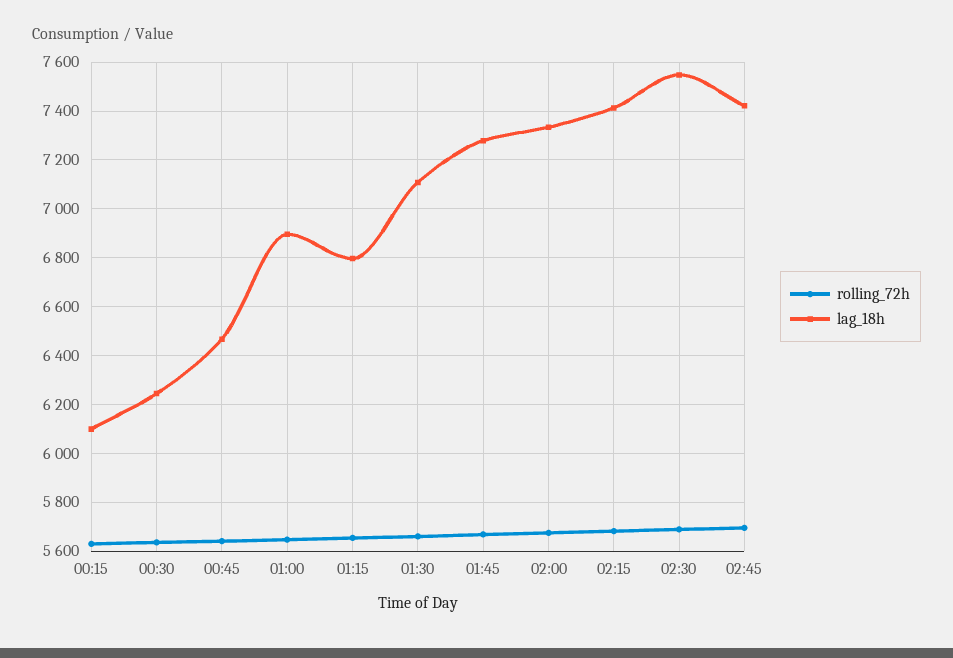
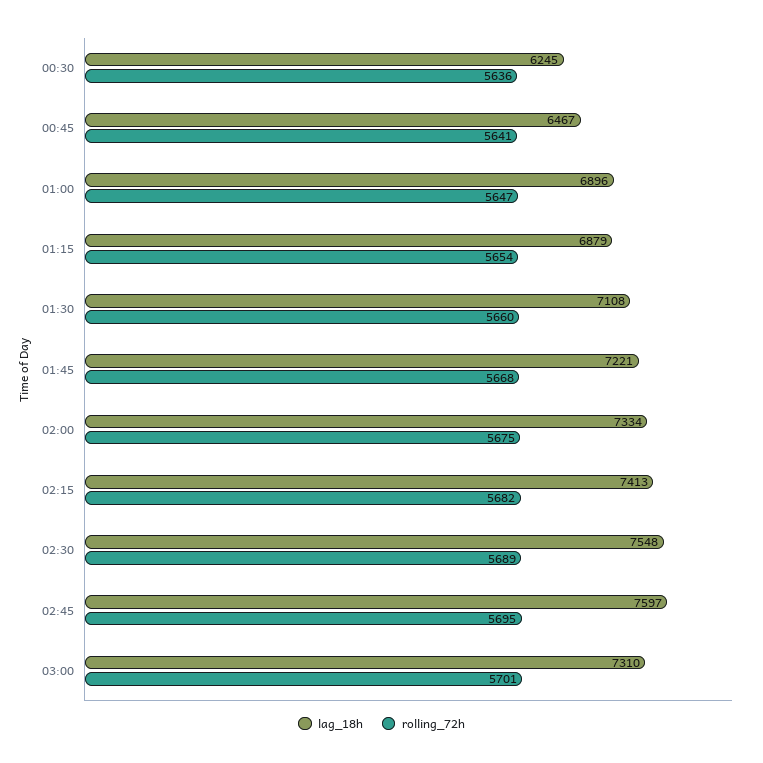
rolling_72h, 00:15: 5625 -> none
lag_18h, 00:15: 6100 -> none
lag_18h, 01:15: 6800 -> 6879
lag_18h, 01:45: 7275 -> 7221
lag_18h, 02:45: 7425 -> 7597
lag_18h, 03:00: none -> 7310
rolling_72h, 03:00: none -> 5701

